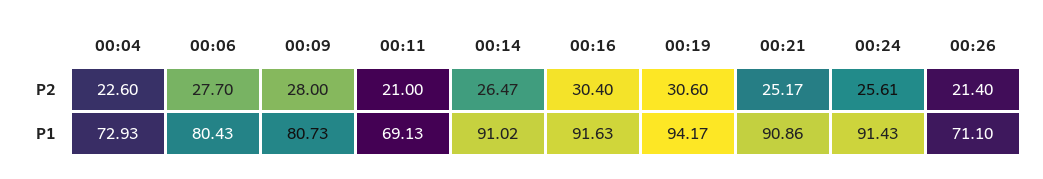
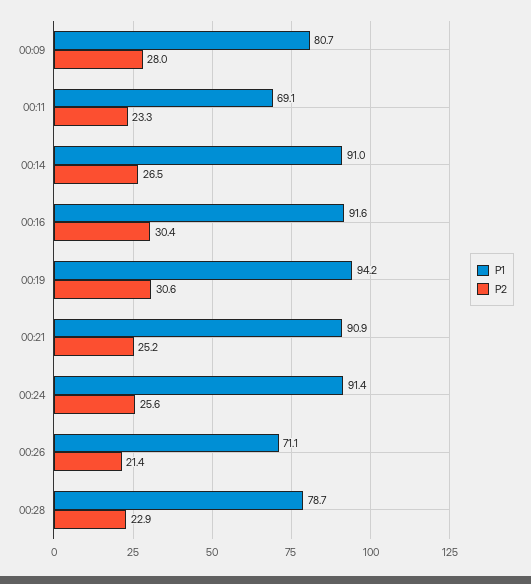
P2, 00:04: 22.6 -> none
P2, 00:06: 27.7 -> none
P2, 00:11: 21 -> 23.3
P1, 00:04: 72.93 -> none
P1, 00:06: 80.43 -> none
P1, 00:28: none -> 78.7
P2, 00:28: none -> 22.9

